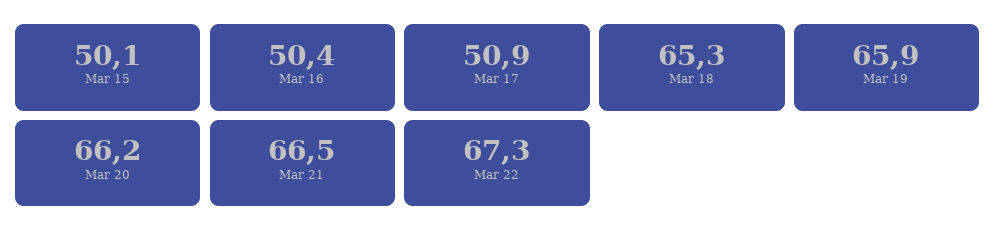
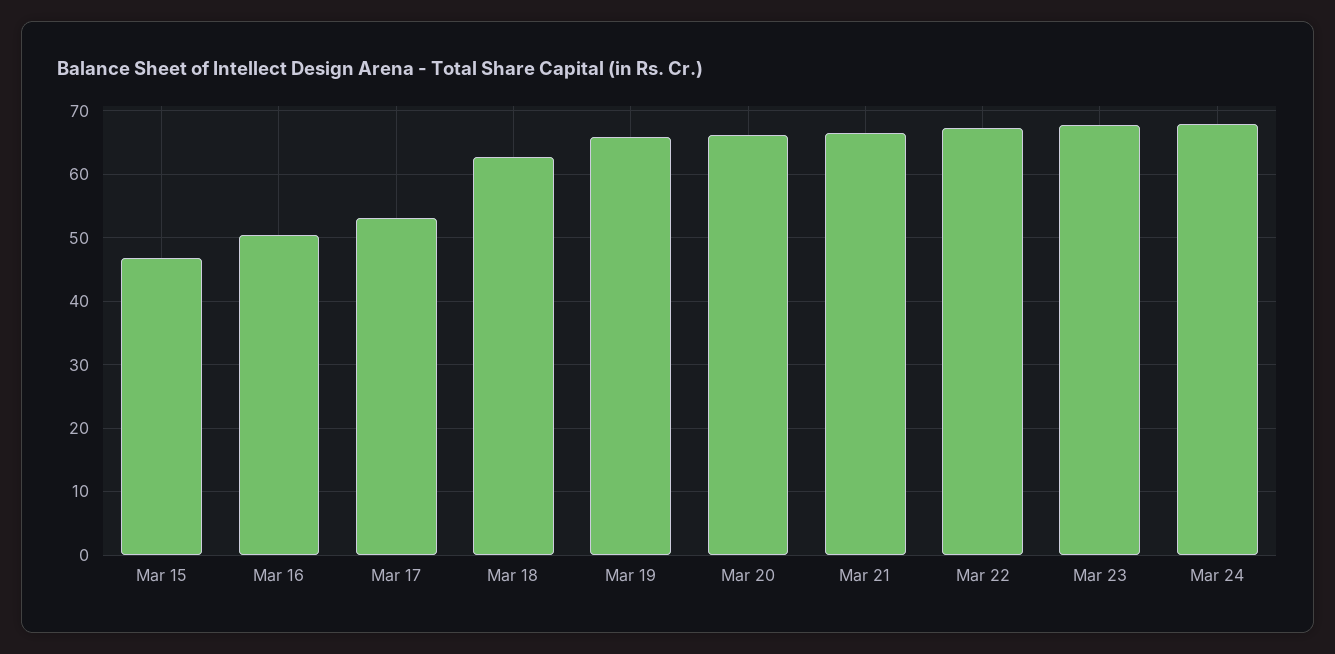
Mar 15: 50.1 -> 47
Mar 17: 50.9 -> 53
Mar 18: 65.3 -> 63
Mar 23: none -> 68
Mar 24: none -> 68

